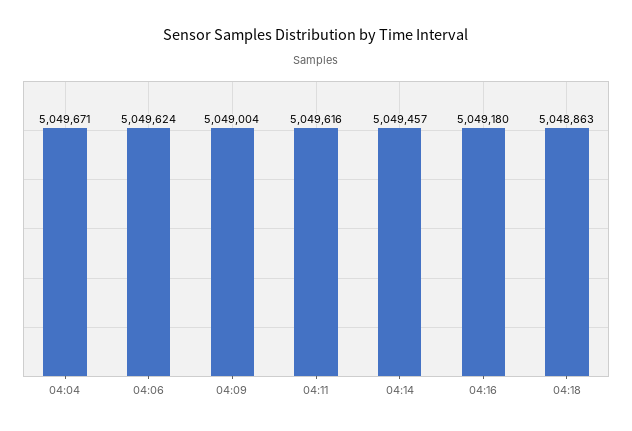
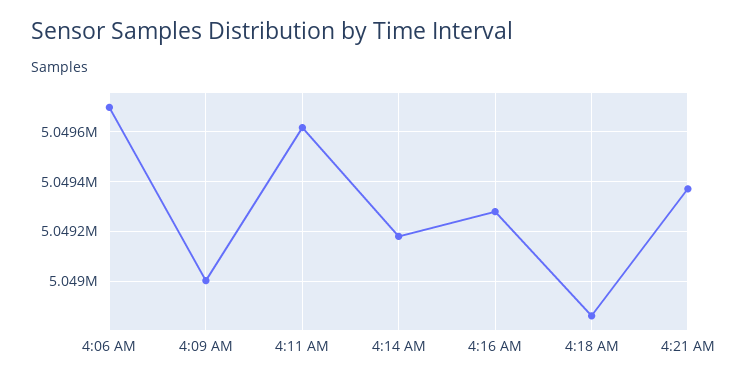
04:04: 5049671 -> none
04:06: 5049624 -> 5049700
04:14: 5049457 -> 5049175
04:16: 5049180 -> 5049275
4:21 AM: none -> 5049375

